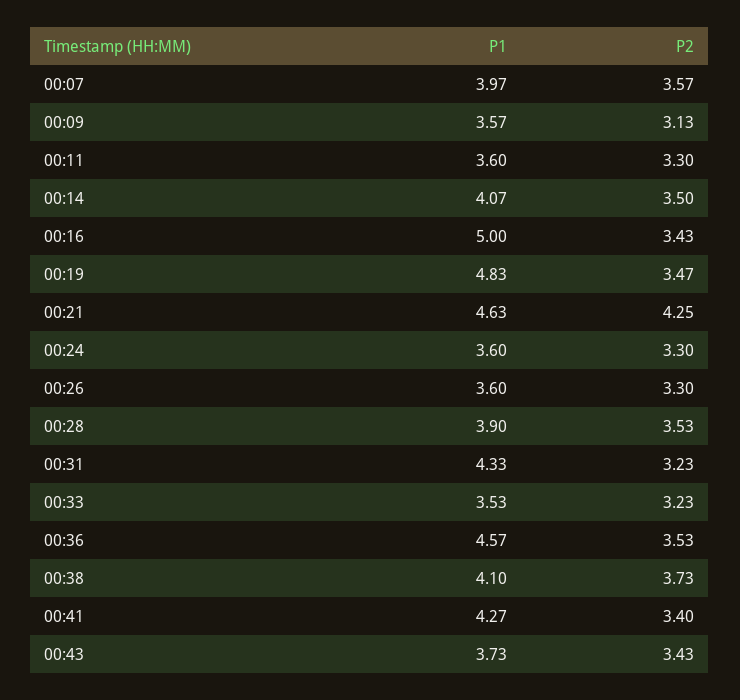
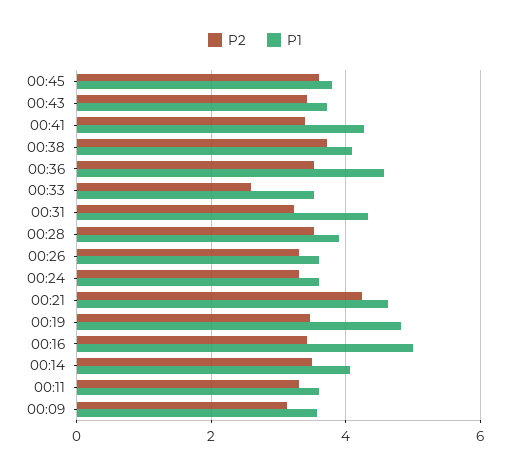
P1, 00:07: 3.97 -> none
P2, 00:07: 3.57 -> none
P2, 00:33: 3.23 -> 2.6
P2, 00:45: none -> 3.6
P1, 00:45: none -> 3.8

